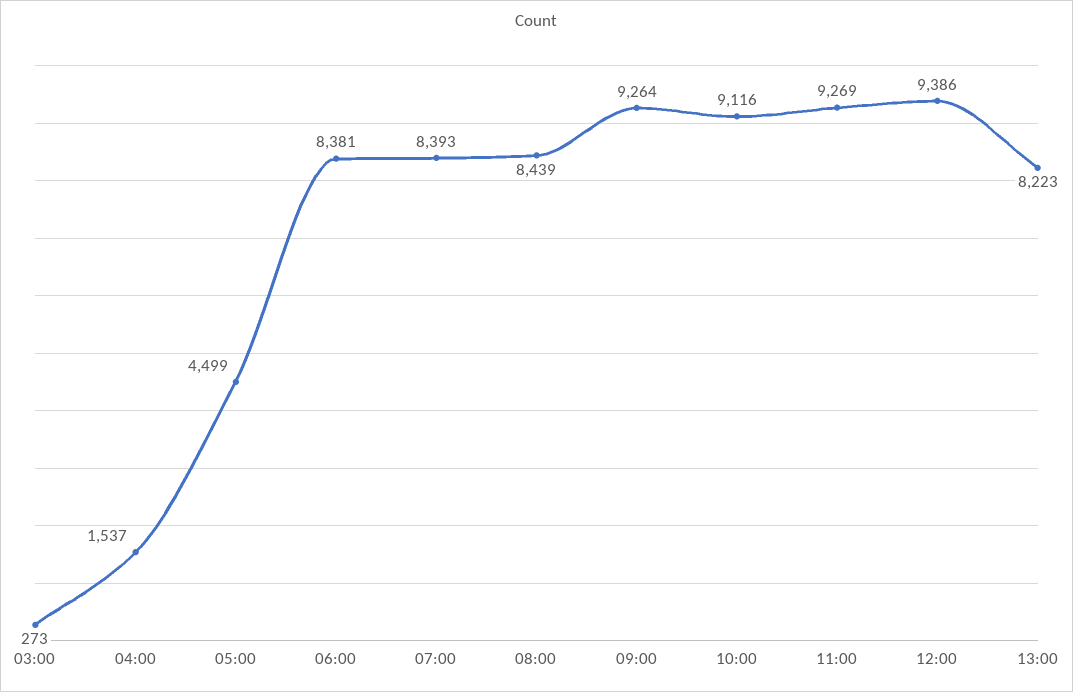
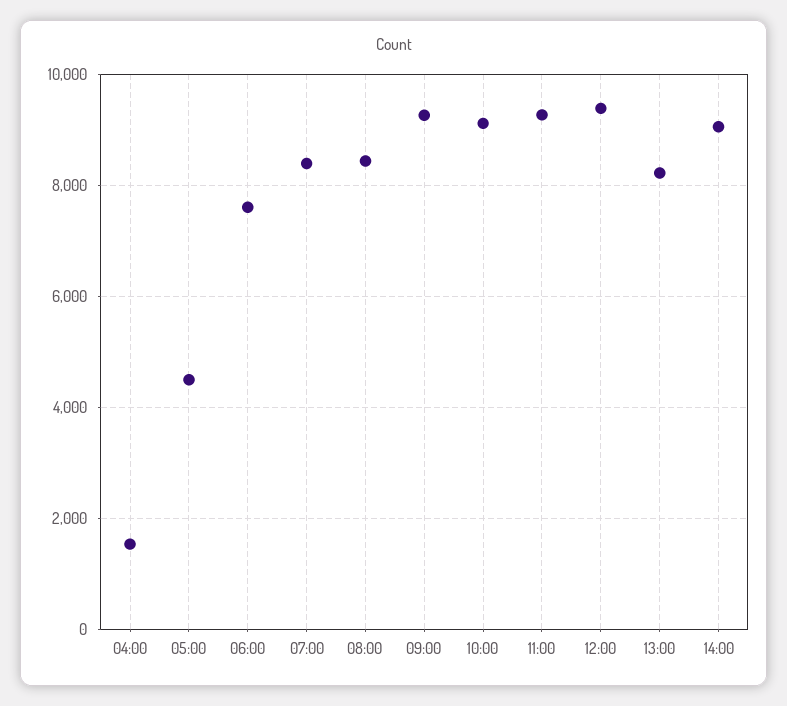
03:00: 273 -> none
06:00: 8381 -> 7600
14:00: none -> 9000

